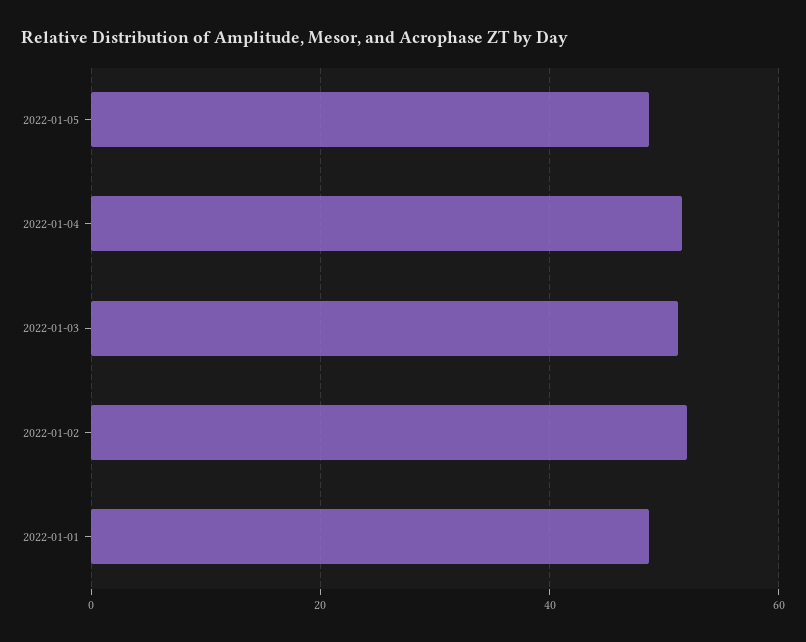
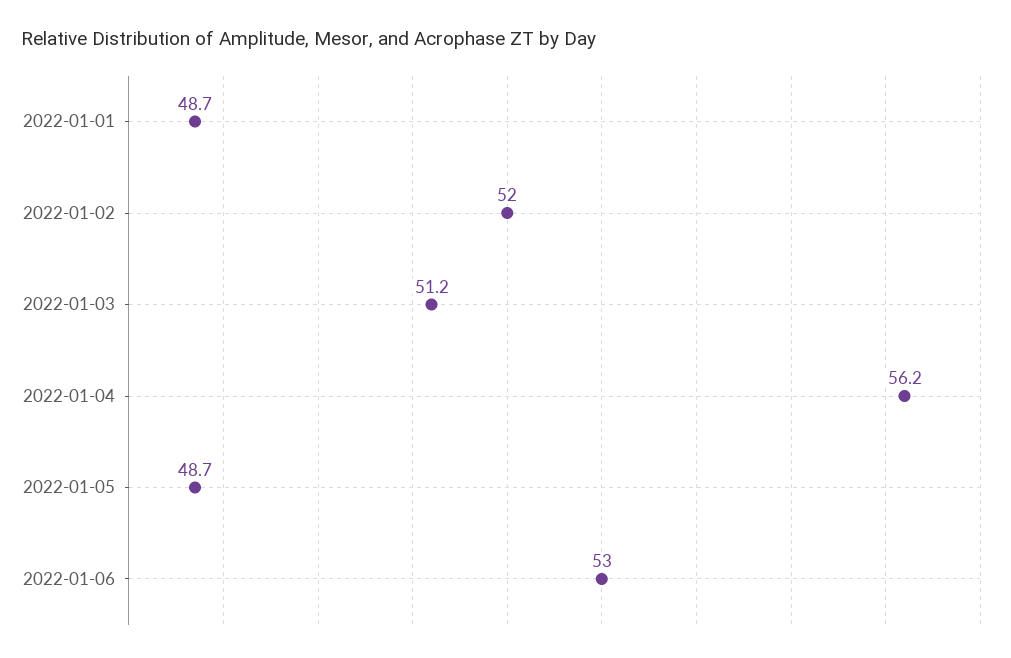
2022-01-04: 52 -> 56.2
2022-01-06: none -> 53

